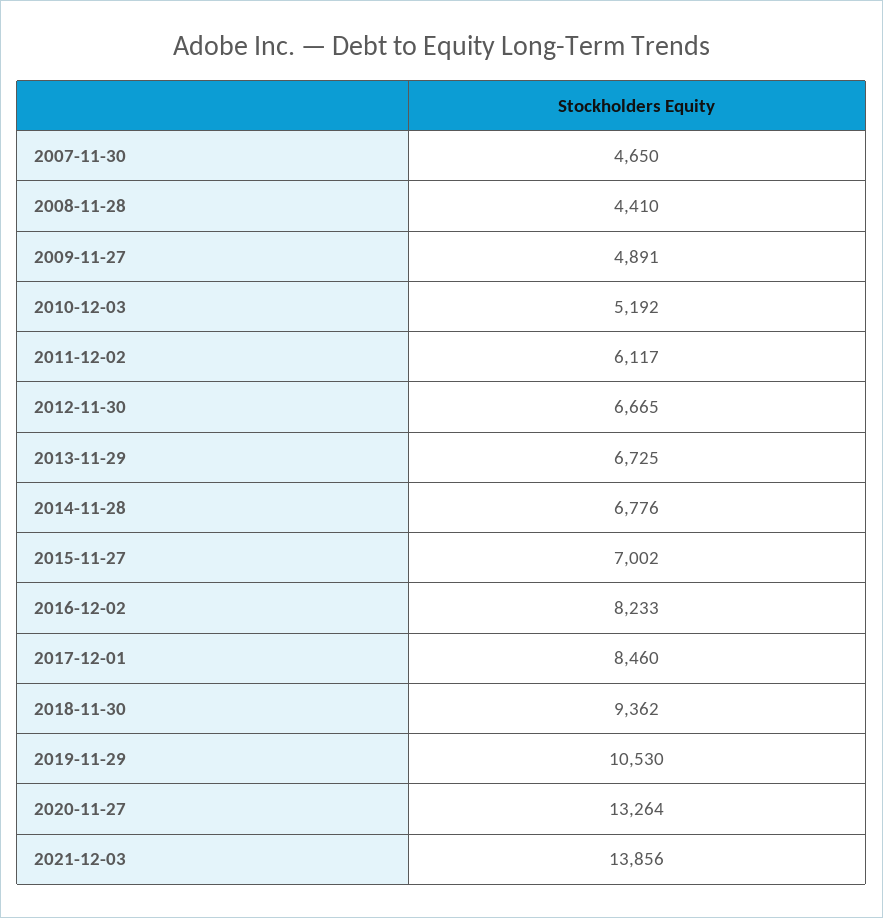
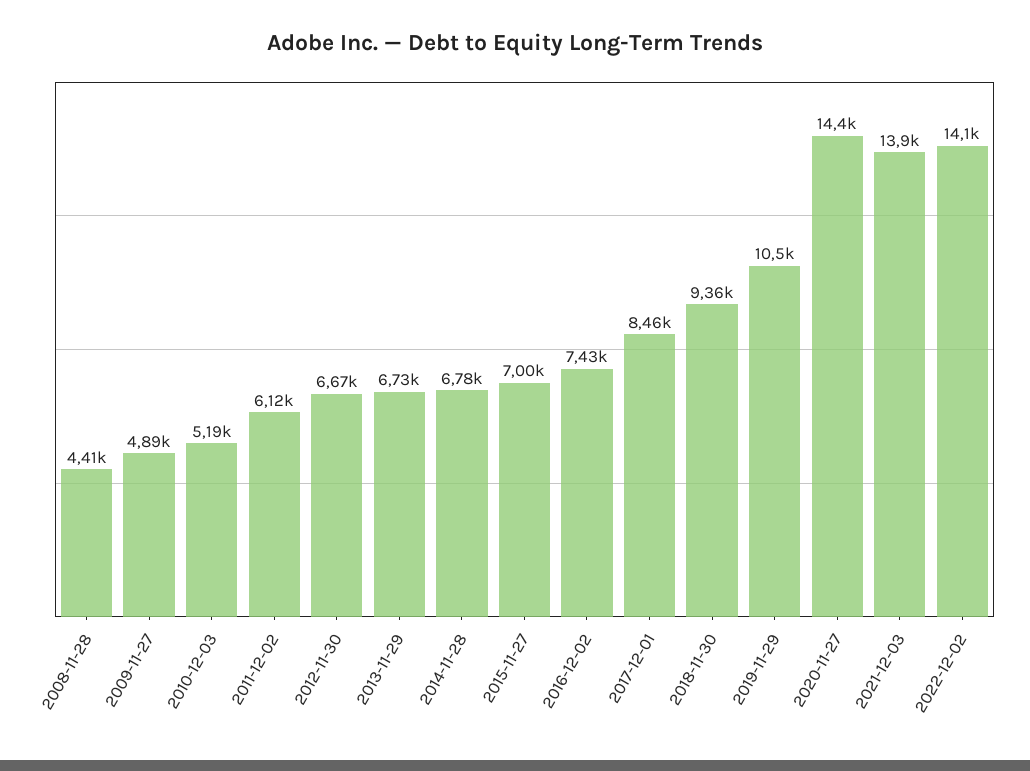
2007-11-30: 4650 -> none
2016-12-02: 8233 -> 7430
2020-11-27: 13264 -> 14400
2022-12-02: none -> 14100

